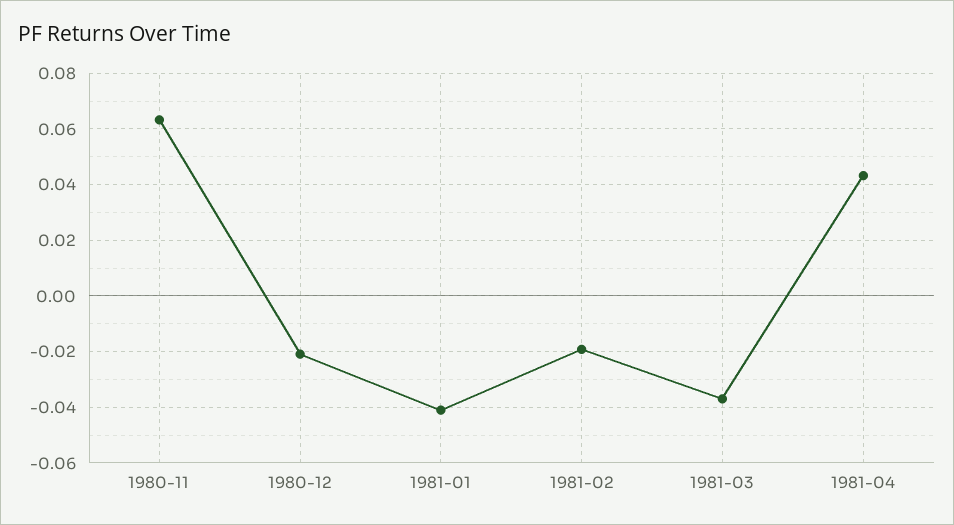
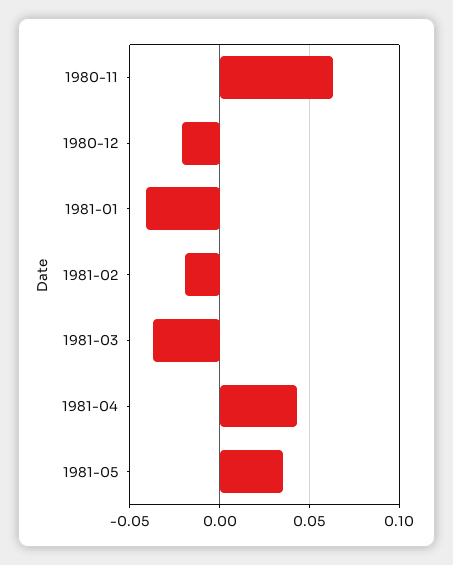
1981-05: none -> 0.035

